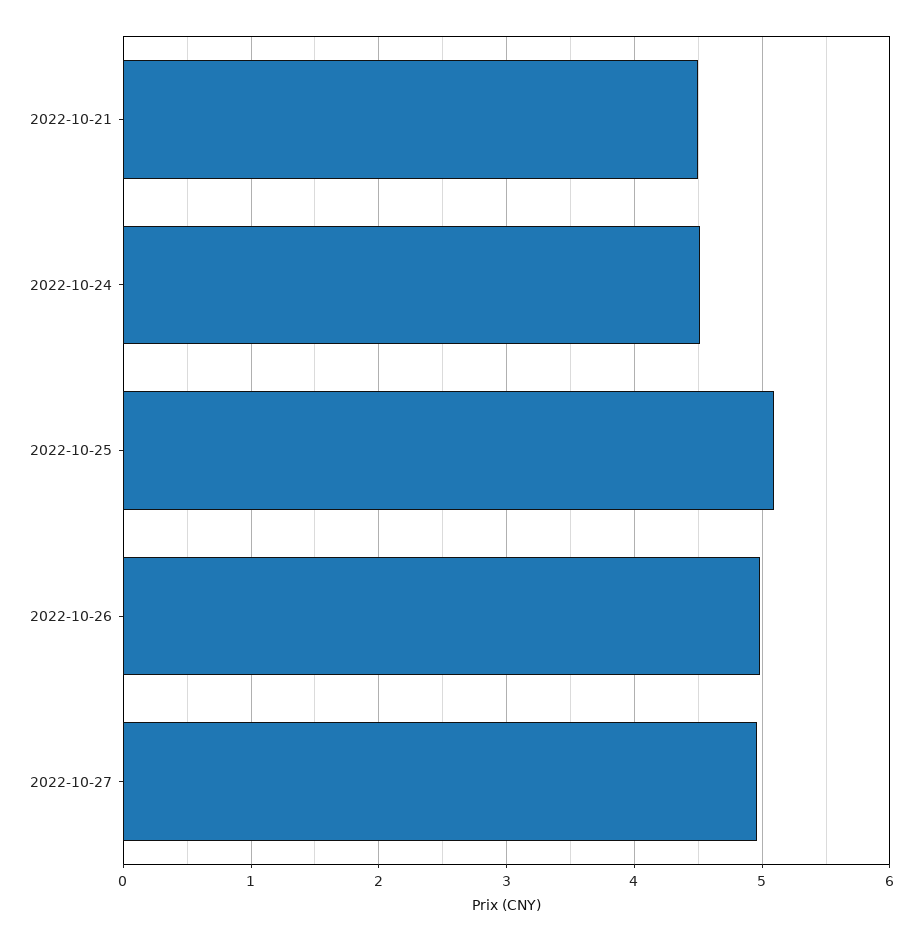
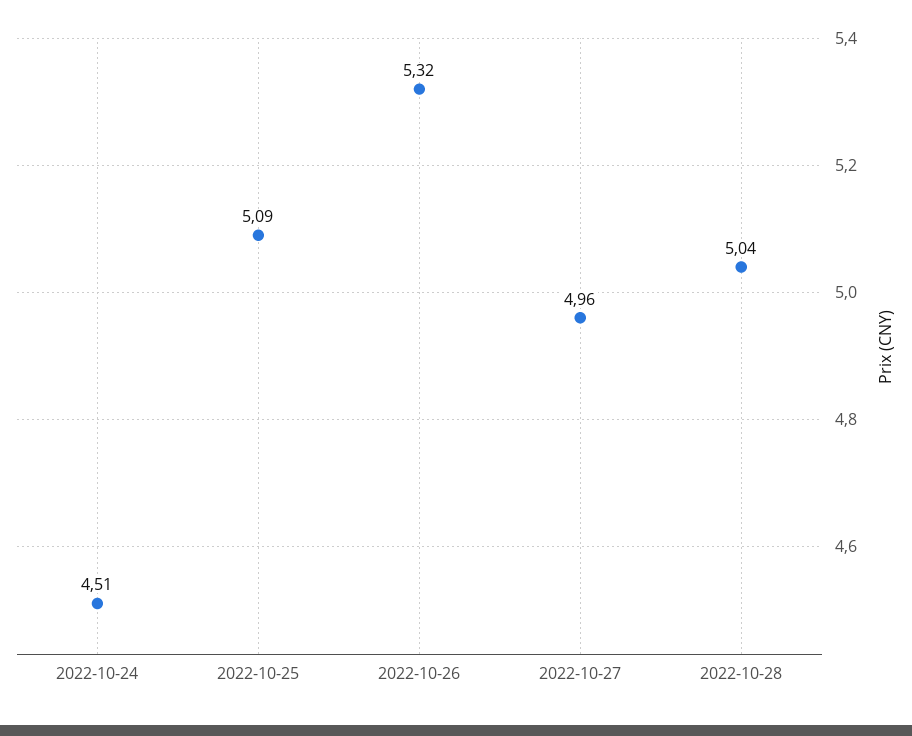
2022-10-21: 4.5 -> none
2022-10-26: 5 -> 5.32
2022-10-28: none -> 5.04

